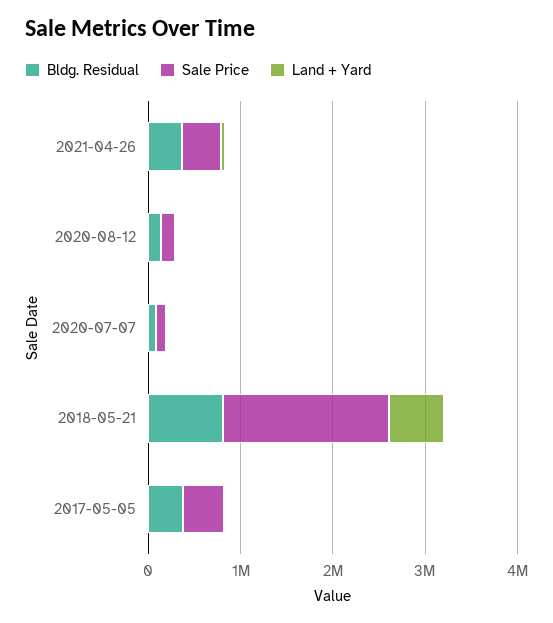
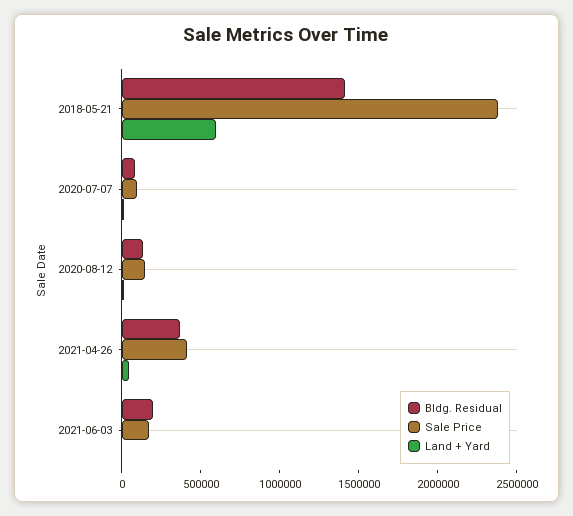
Bldg. Residual, 2018-05-21: 800000 -> 1400000
Sale Price, 2018-05-21: 1800000 -> 2400000
Bldg. Residual, 2017-05-05: 400000 -> none
Sale Price, 2017-05-05: 400000 -> none
Land + Yard, 2017-05-05: 0 -> none
Bldg. Residual, 2021-06-03: none -> 200000
Sale Price, 2021-06-03: none -> 200000
Land + Yard, 2021-06-03: none -> 0

